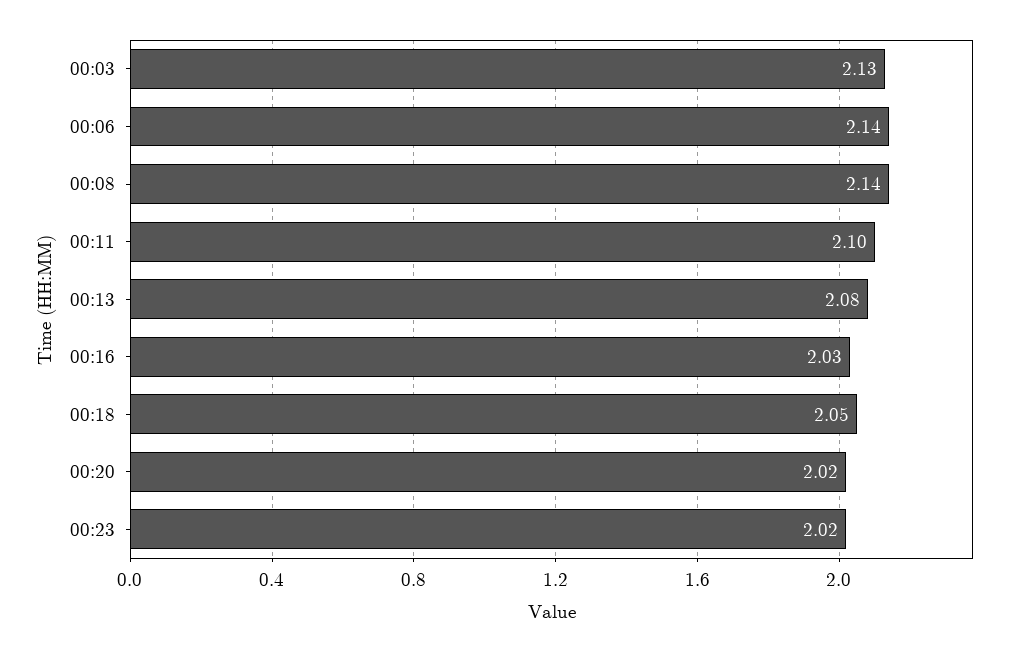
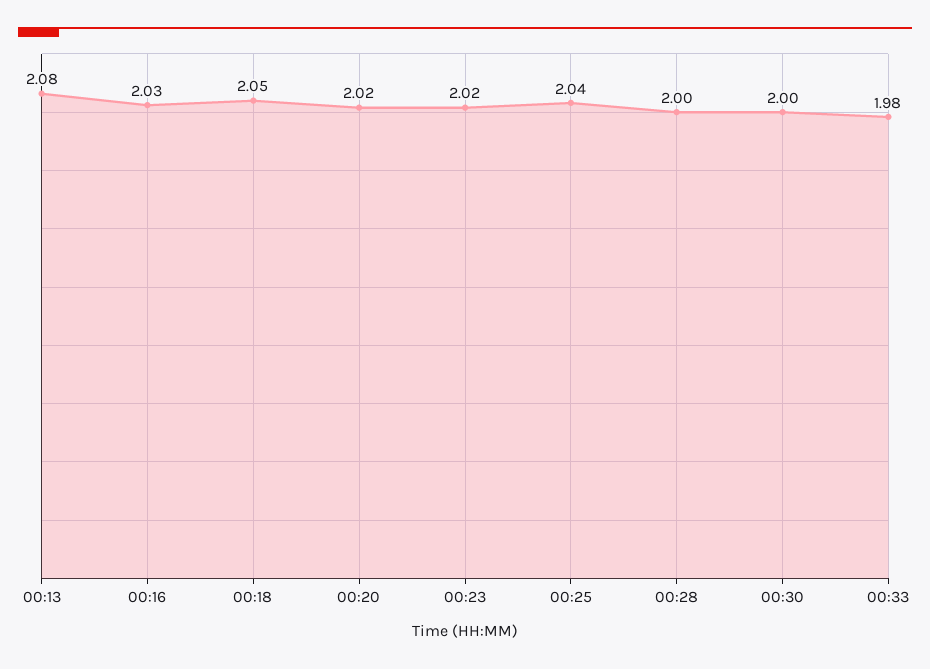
00:03: 2.13 -> none
00:06: 2.14 -> none
00:08: 2.14 -> none
00:11: 2.1 -> none
00:25: none -> 2.04
00:28: none -> 2
00:30: none -> 2
00:33: none -> 1.98

